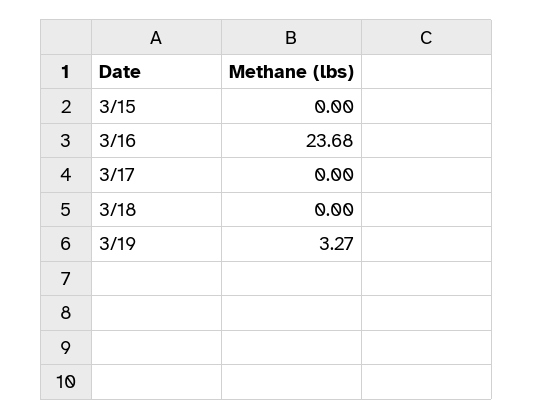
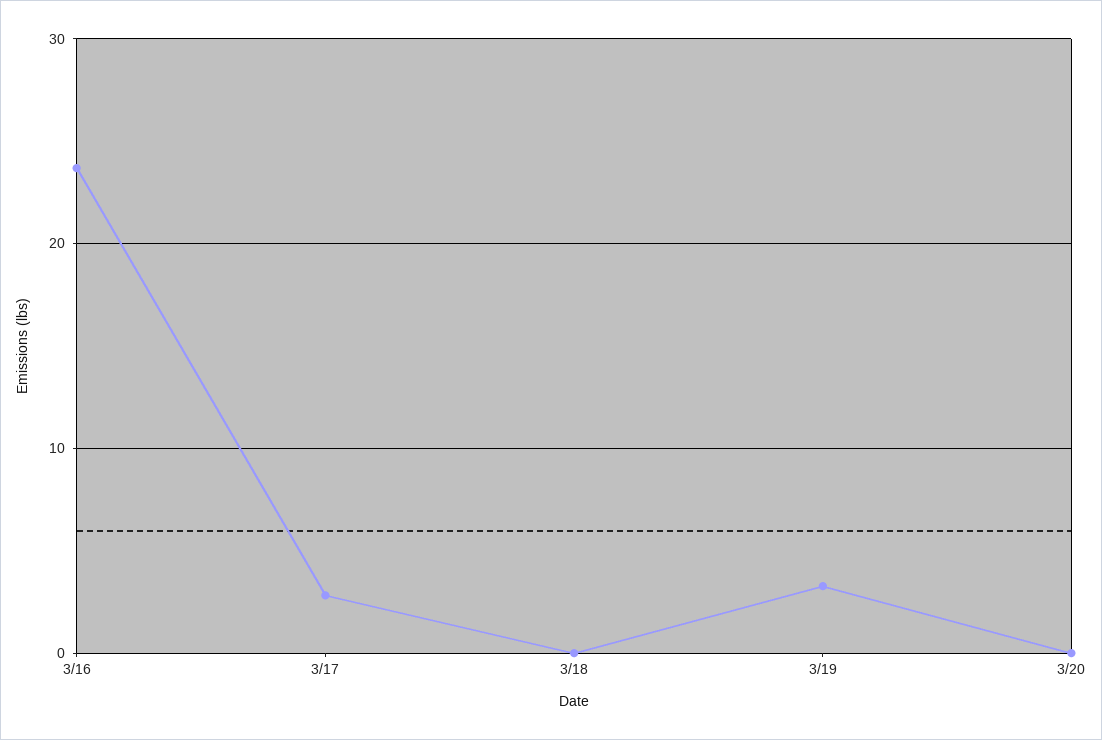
3/15: 0 -> none
3/17: 0 -> 3
3/20: none -> 0

